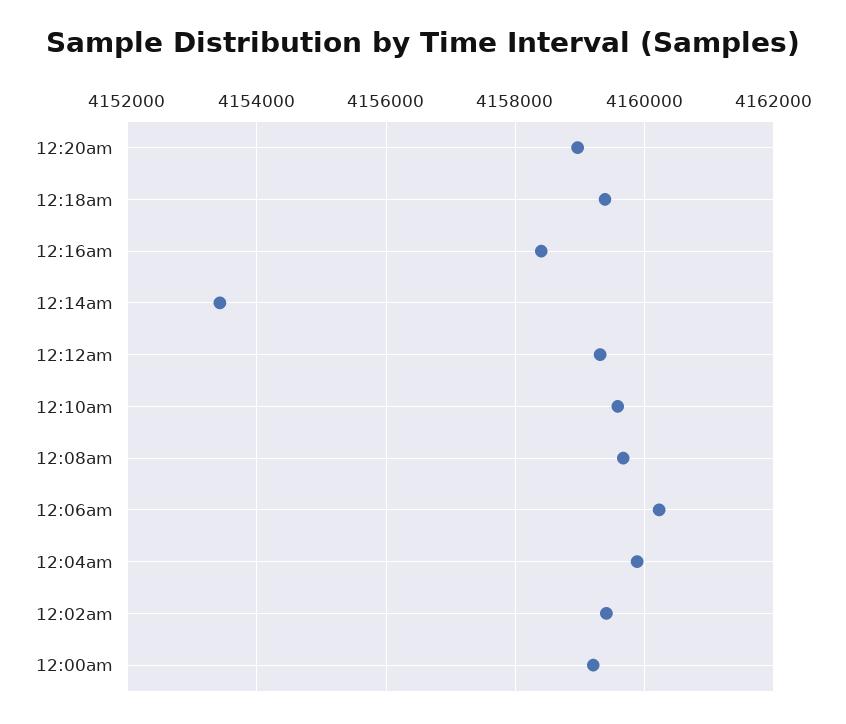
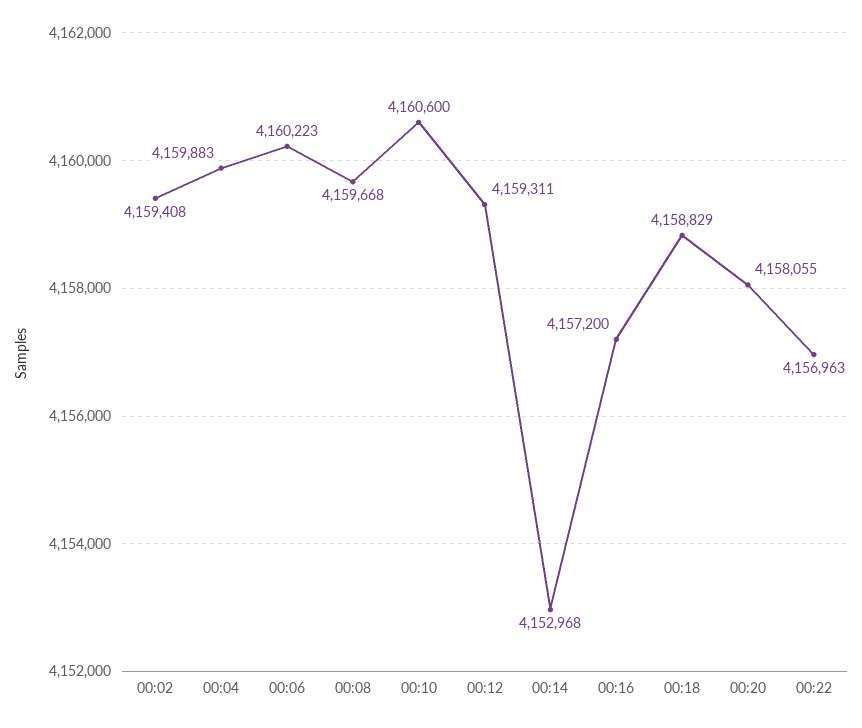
12:20am: 4159000 -> 4158055
12:18am: 4159400 -> 4158829
12:16am: 4158400 -> 4157200
12:14am: 4153400 -> 4152968
12:10am: 4159600 -> 4160600
12:00am: 4159200 -> none
00:22: none -> 4156963

